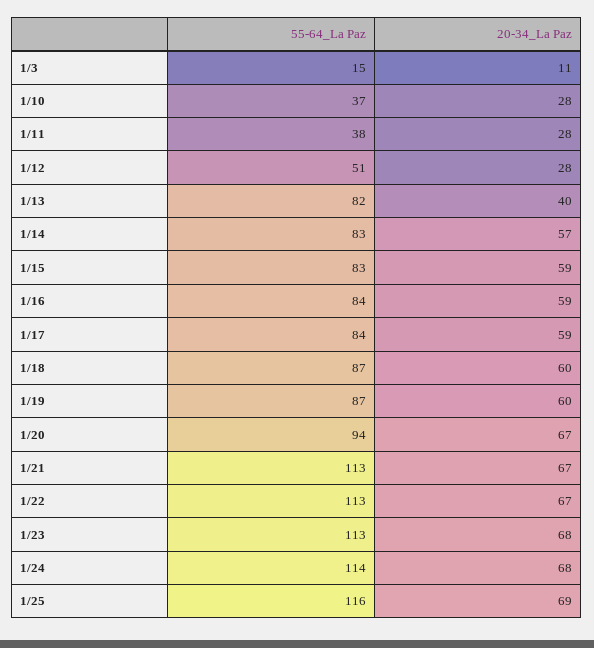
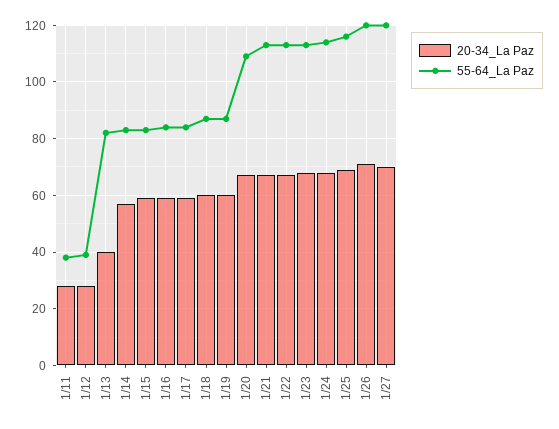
55-64_La Paz, 1/3: 15 -> none
20-34_La Paz, 1/3: 11 -> none
55-64_La Paz, 1/10: 37 -> none
20-34_La Paz, 1/10: 28 -> none
55-64_La Paz, 1/12: 51 -> 40
55-64_La Paz, 1/20: 94 -> 110
20-34_La Paz, 1/26: none -> 70
55-64_La Paz, 1/26: none -> 120
20-34_La Paz, 1/27: none -> 70
55-64_La Paz, 1/27: none -> 120

